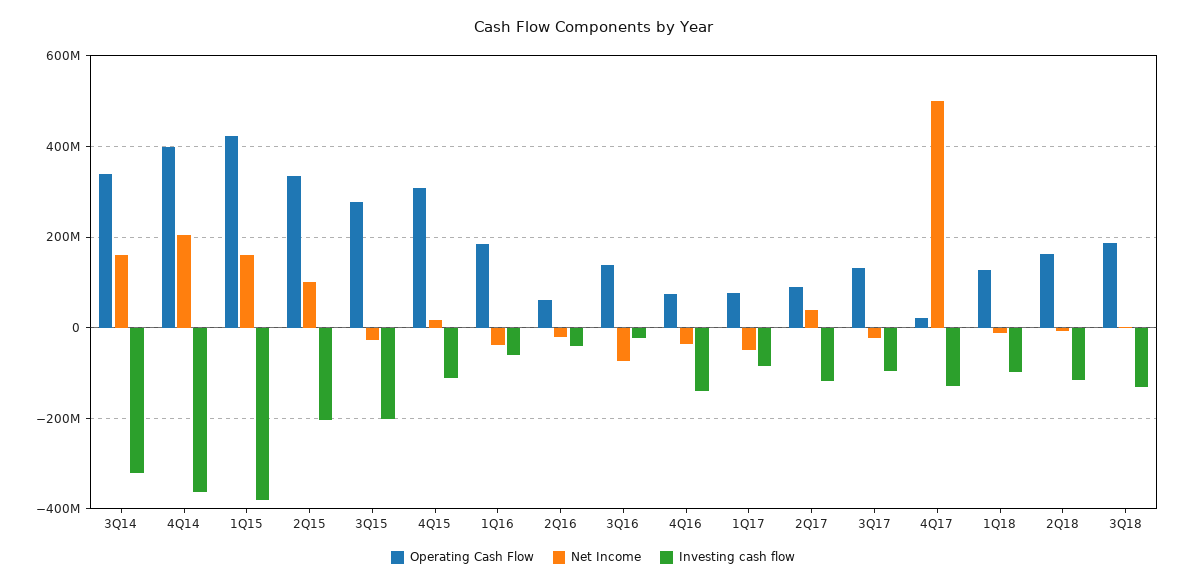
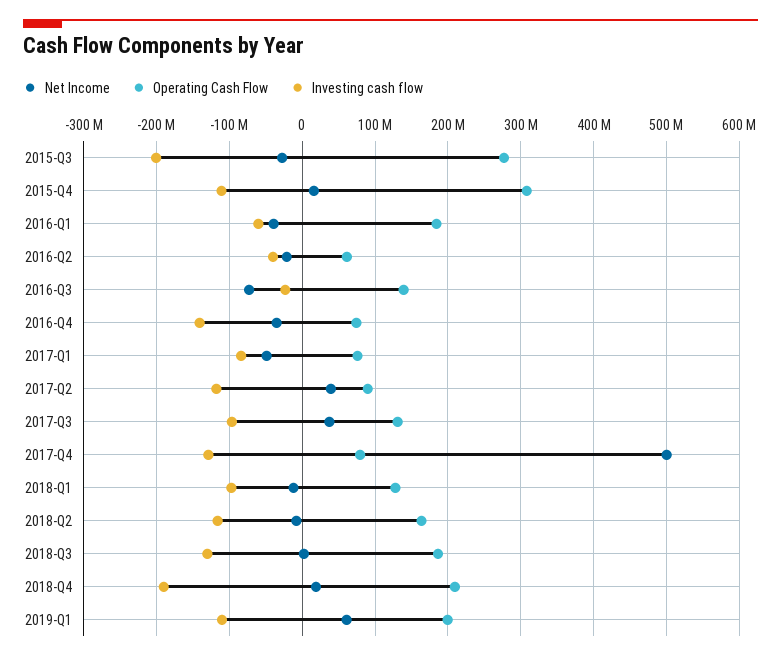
Operating Cash Flow, 3Q14: 340000000 -> none
Net Income, 3Q14: 160000000 -> none
Investing cash flow, 3Q14: -320000000 -> none
Operating Cash Flow, 4Q14: 400000000 -> none
Net Income, 4Q14: 200000000 -> none
Investing cash flow, 4Q14: -360000000 -> none
Operating Cash Flow, 1Q15: 420000000 -> none
Net Income, 1Q15: 160000000 -> none
Investing cash flow, 1Q15: -380000000 -> none
Operating Cash Flow, 2Q15: 340000000 -> none
Net Income, 2Q15: 100000000 -> none
Investing cash flow, 2Q15: -200000000 -> none
Net Income, 3Q17: -20000000 -> 40000000
Operating Cash Flow, 4Q17: 20000000 -> 80000000
Net Income, 2018-Q4: none -> 20000000
Operating Cash Flow, 2018-Q4: none -> 210000000
Investing cash flow, 2018-Q4: none -> -190000000
Net Income, 2019-Q1: none -> 60000000
Operating Cash Flow, 2019-Q1: none -> 200000000
Investing cash flow, 2019-Q1: none -> -110000000

